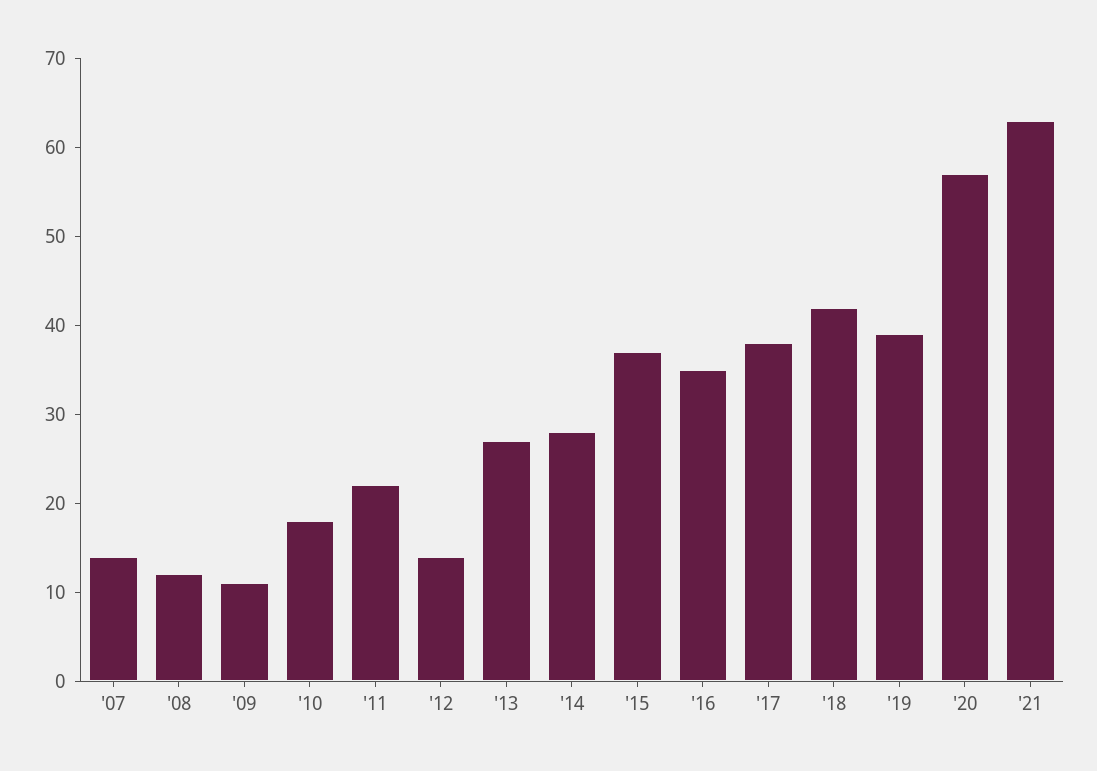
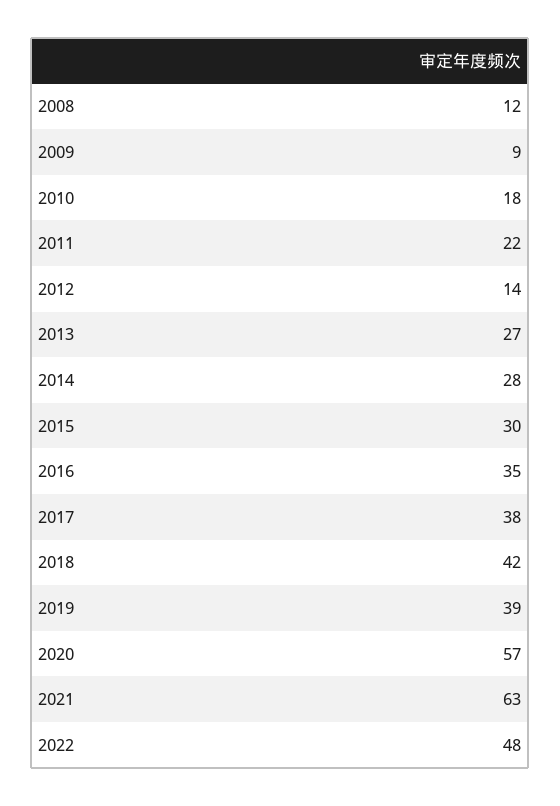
'07: 14 -> none
'09: 11 -> 9
'15: 37 -> 30
2022: none -> 48

